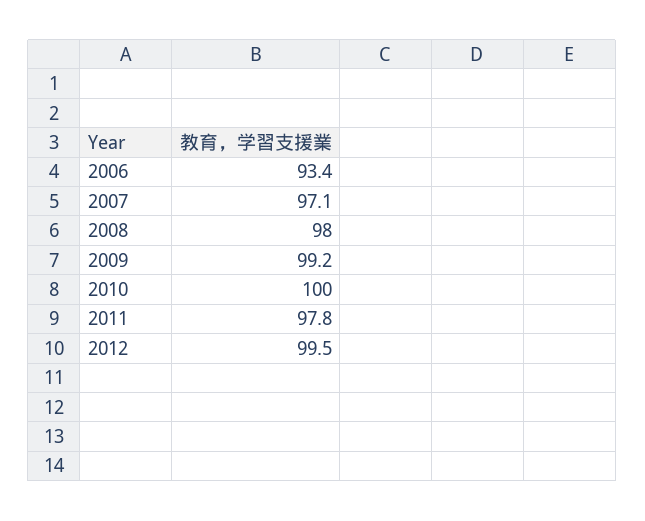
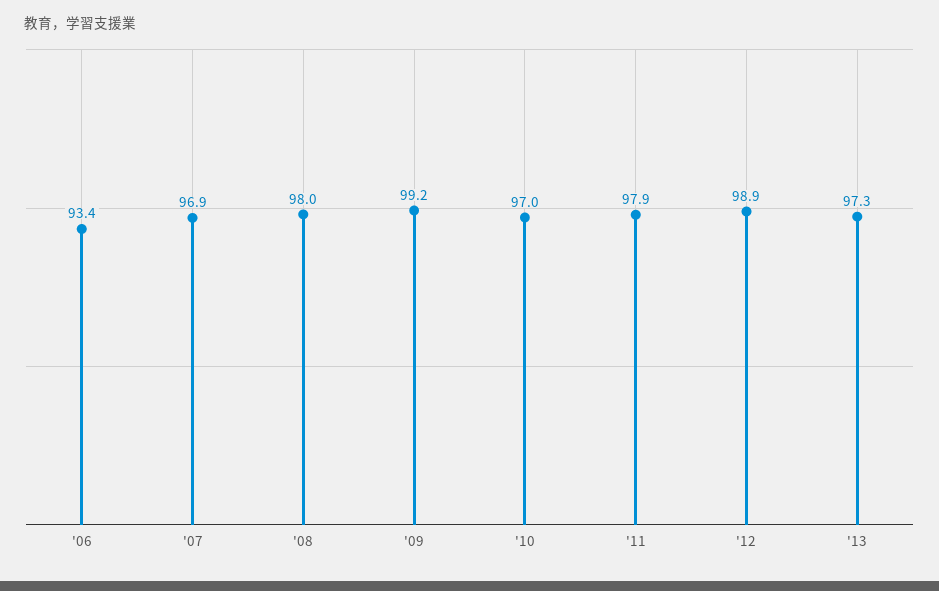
2007: 97.1 -> 96.9
2010: 100 -> 97
2011: 97.8 -> 97.9
2012: 99.5 -> 98.9
'13: none -> 97.3

